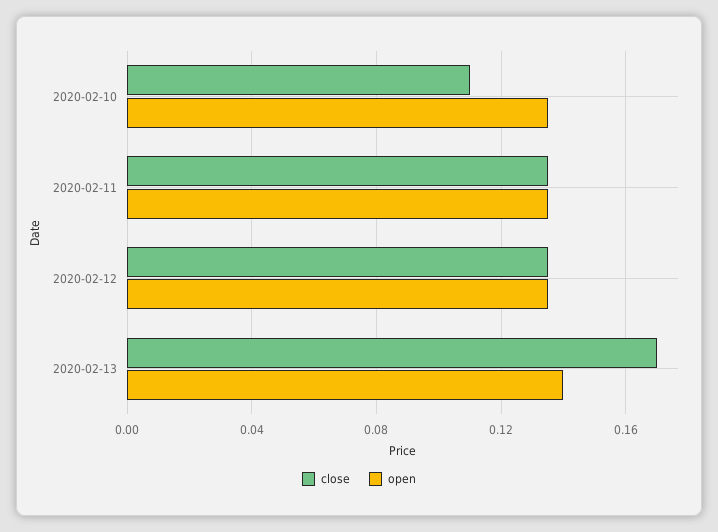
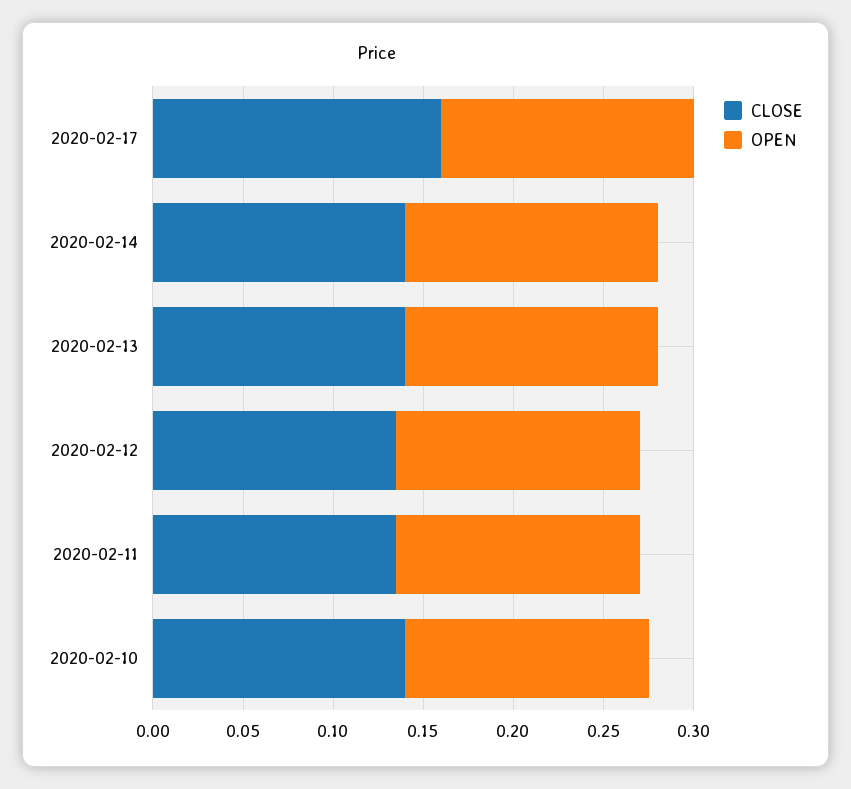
close, 2020-02-10: 0.11 -> 0.14
close, 2020-02-13: 0.17 -> 0.14
close, 2020-02-17: none -> 0.16
open, 2020-02-17: none -> 0.14
close, 2020-02-14: none -> 0.14
open, 2020-02-14: none -> 0.14

